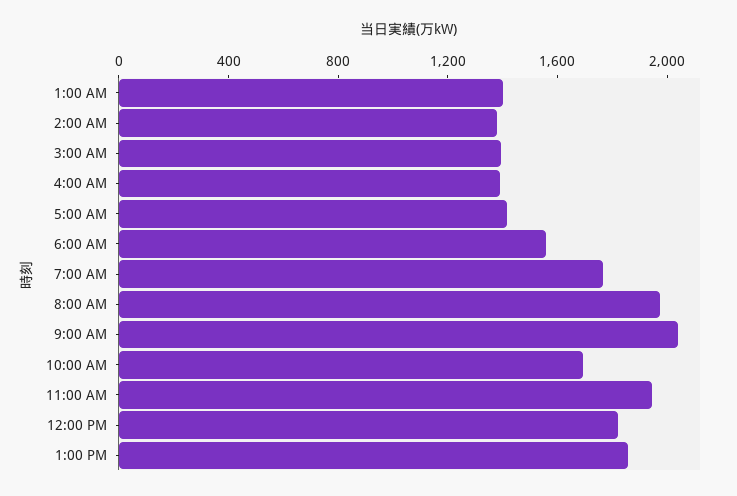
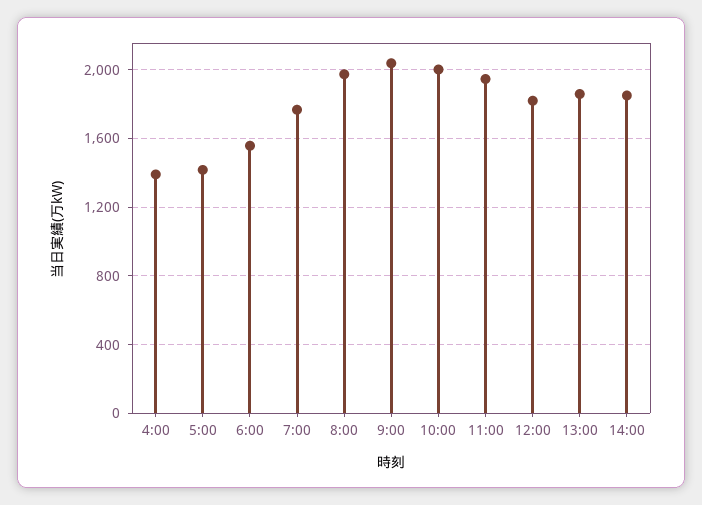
1:00 AM: 1400 -> none
2:00 AM: 1400 -> none
3:00 AM: 1400 -> none
10:00 AM: 1700 -> 2000
14:00: none -> 1850

